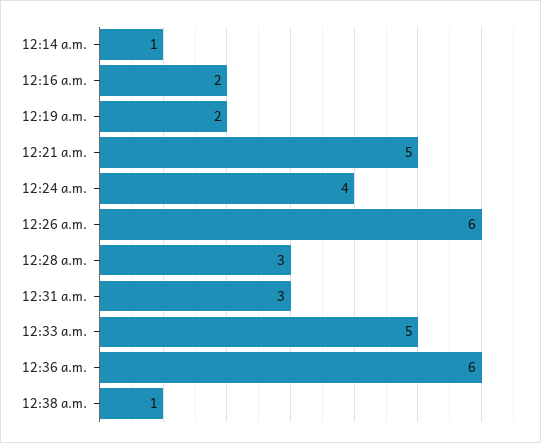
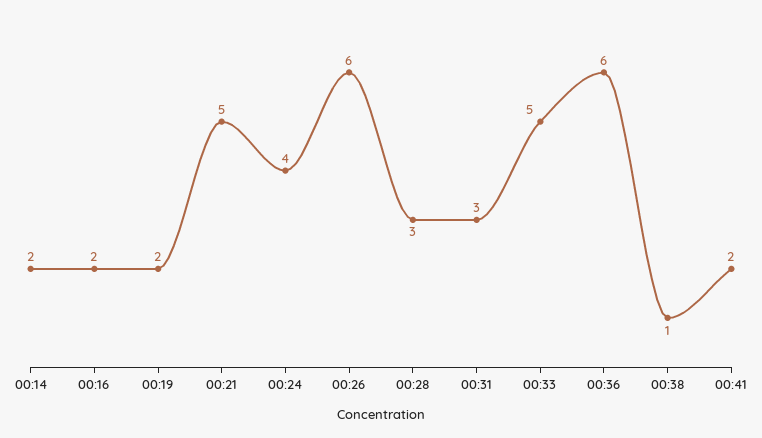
12:14 a.m.: 1 -> 2
00:41: none -> 2

